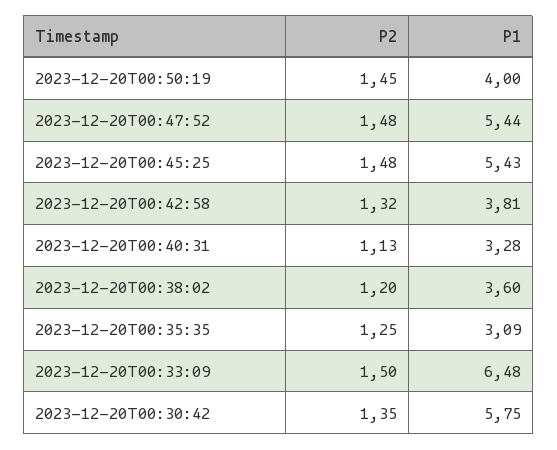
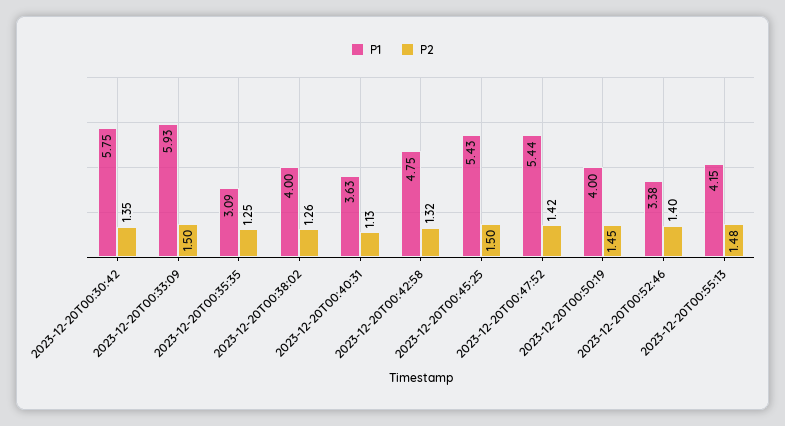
P2, 2023-12-20T00:47:52: 1.48 -> 1.42
P2, 2023-12-20T00:45:25: 1.48 -> 1.5
P1, 2023-12-20T00:42:58: 3.81 -> 4.75
P1, 2023-12-20T00:40:31: 3.28 -> 3.63
P2, 2023-12-20T00:38:02: 1.2 -> 1.26
P1, 2023-12-20T00:38:02: 3.6 -> 4
P1, 2023-12-20T00:33:09: 6.48 -> 5.93
P1, 2023-12-20T00:52:46: none -> 3.38
P2, 2023-12-20T00:52:46: none -> 1.4
P1, 2023-12-20T00:55:13: none -> 4.15
P2, 2023-12-20T00:55:13: none -> 1.48

